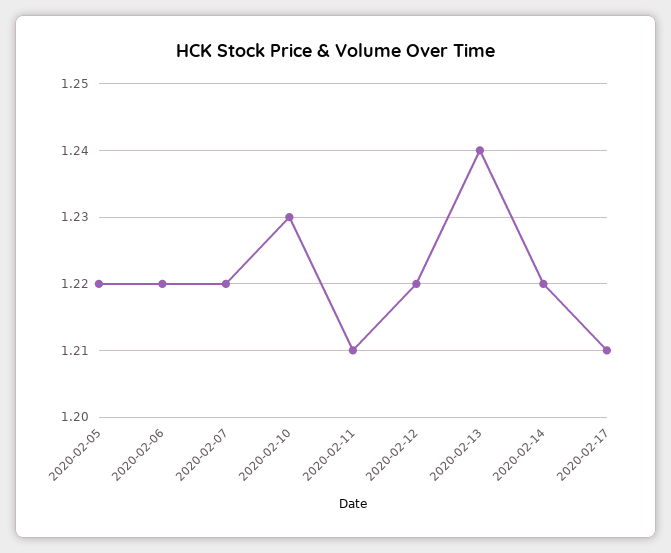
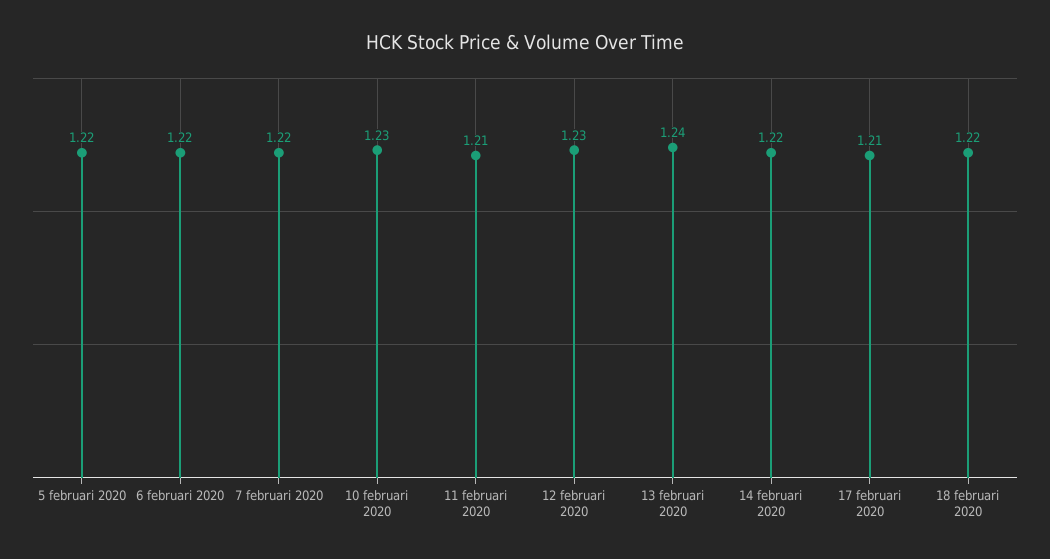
2020-02-12: 1.22 -> 1.23
18 februari 2020: none -> 1.22

